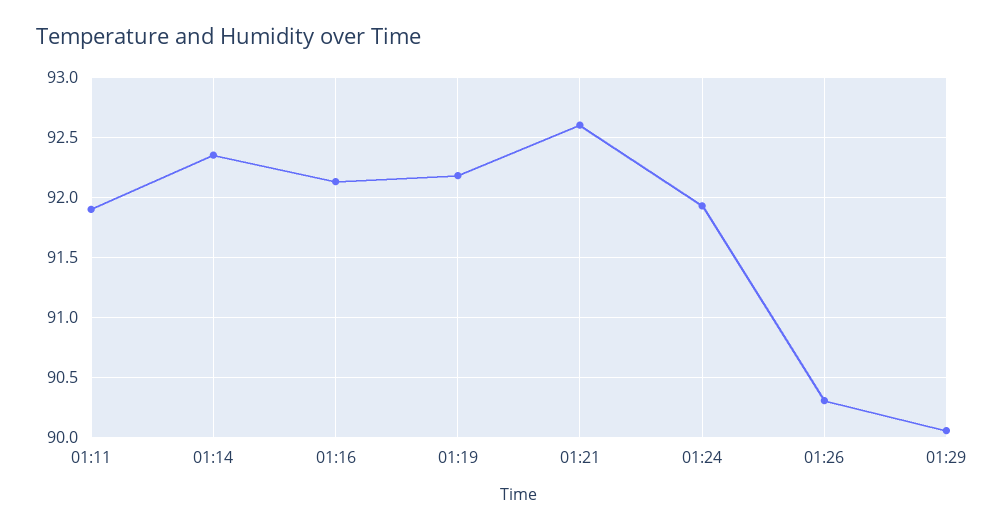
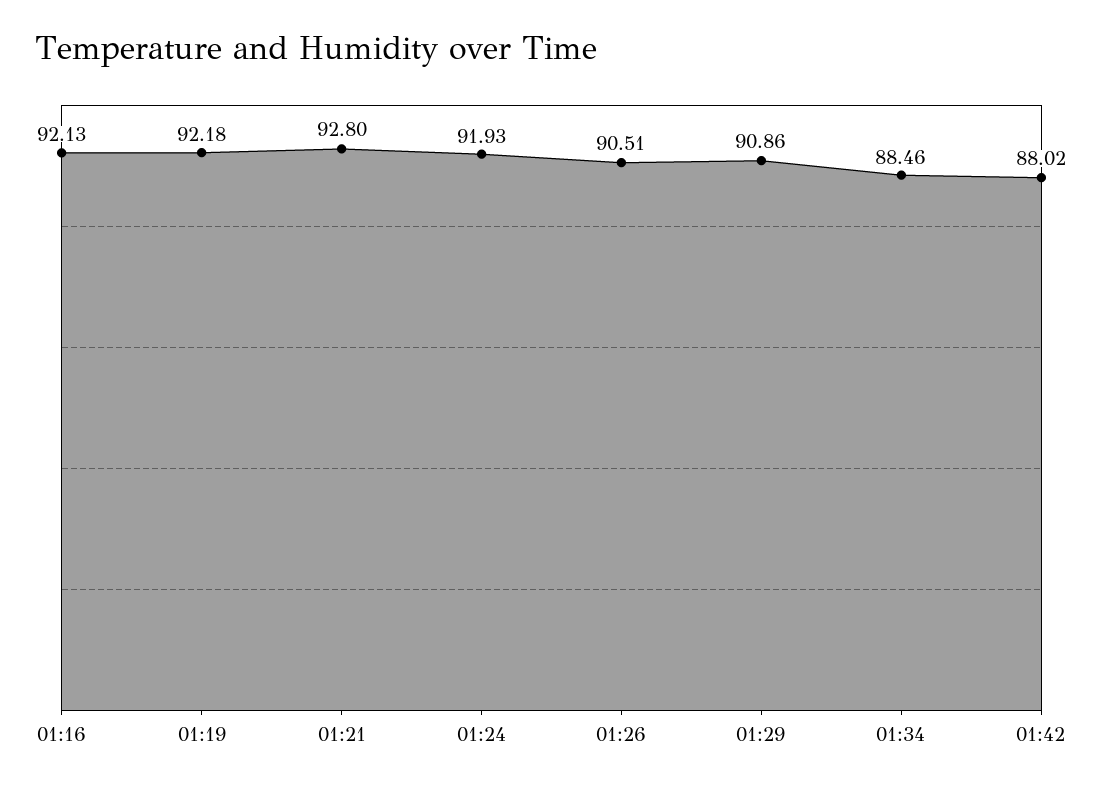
01:11: 91.9 -> none
01:14: 92.35 -> none
01:21: 92.6 -> 92.8
01:26: 90.3 -> 90.51
01:29: 90.05 -> 90.86
01:34: none -> 88.46
01:42: none -> 88.02

